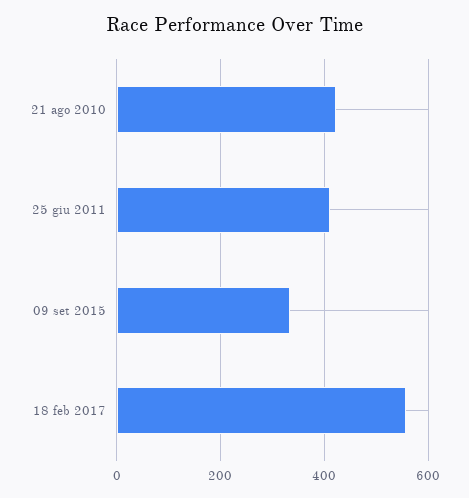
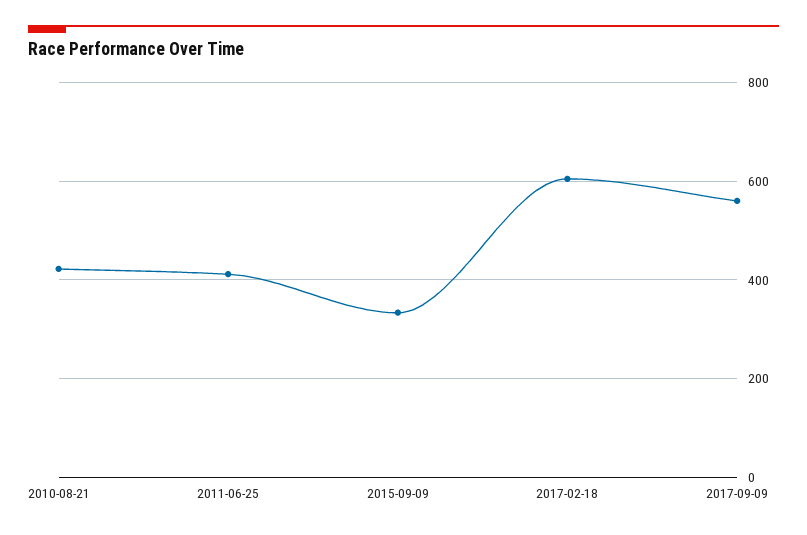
18 feb 2017: 560 -> 600
2017-09-09: none -> 560

